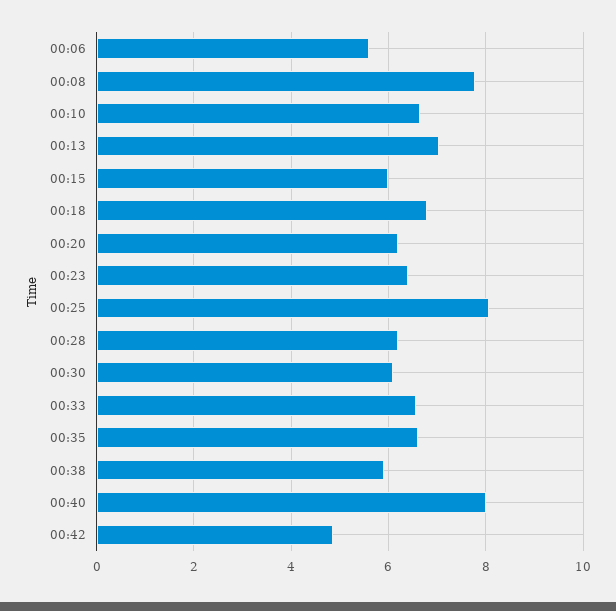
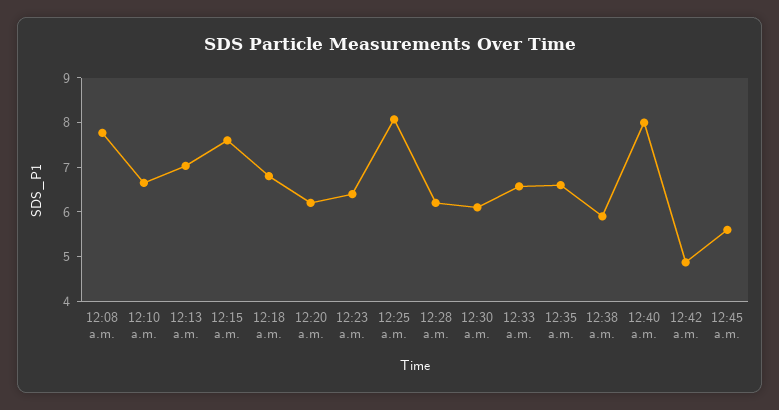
00:06: 5.6 -> none
00:15: 6 -> 7.6
12:45 a.m.: none -> 5.6

